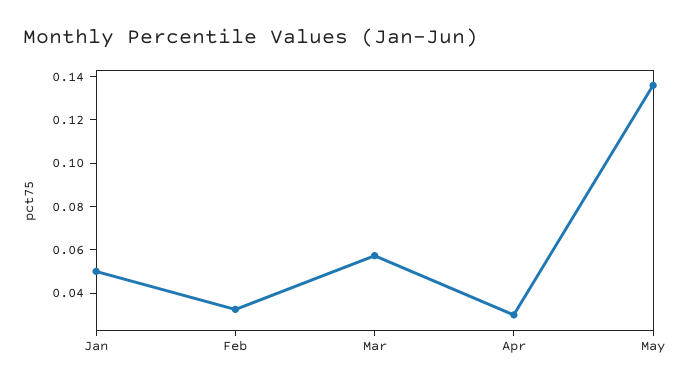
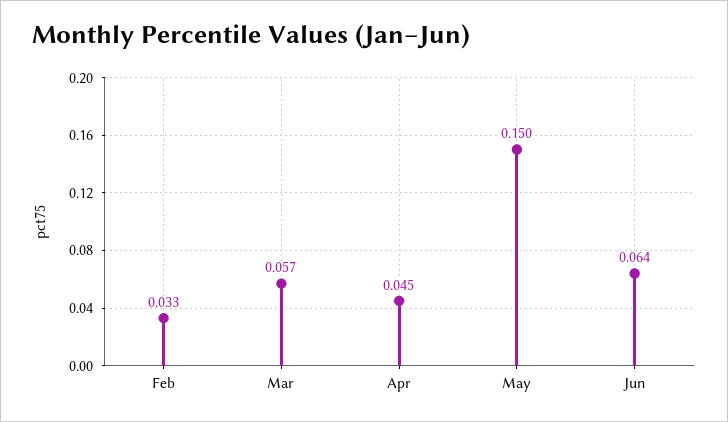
Jan: 0.05 -> none
Apr: 0.03 -> 0.045
May: 0.135 -> 0.15
Jun: none -> 0.064

